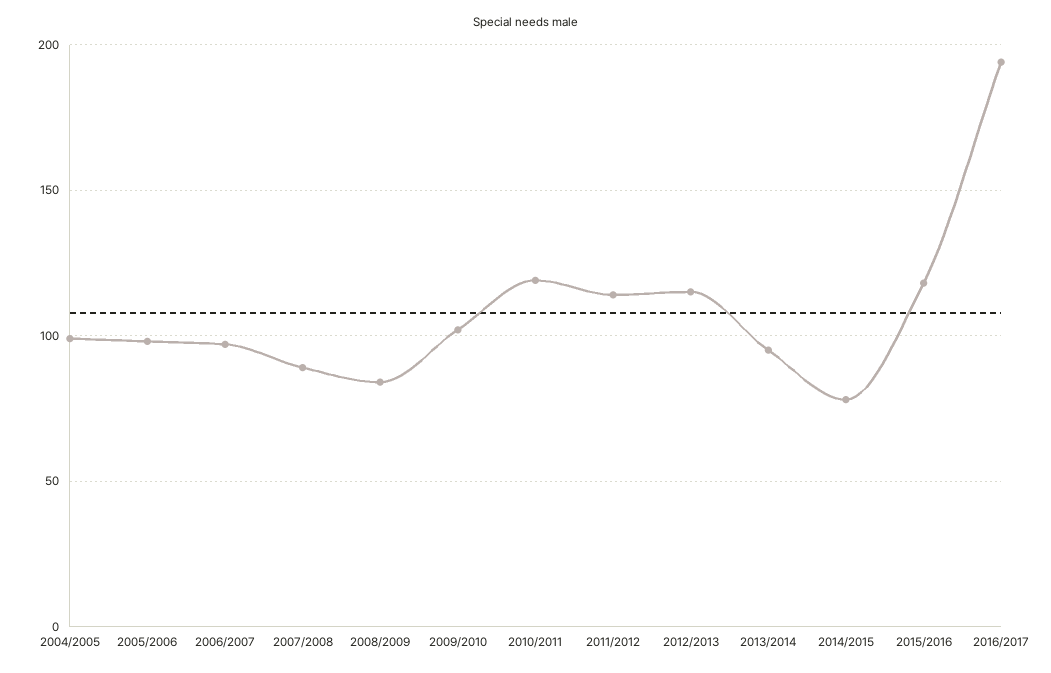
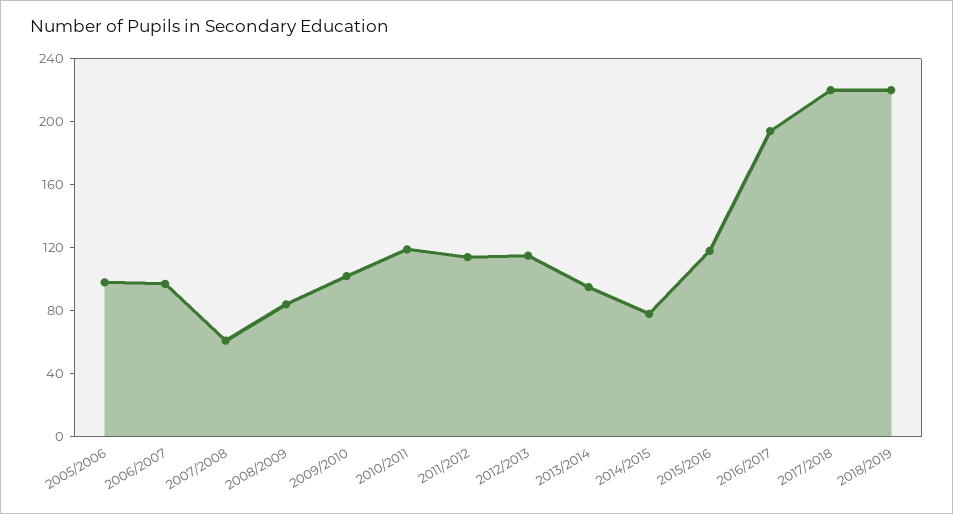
2004/2005: 100 -> none
2007/2008: 90 -> 60
2017/2018: none -> 220
2018/2019: none -> 220

